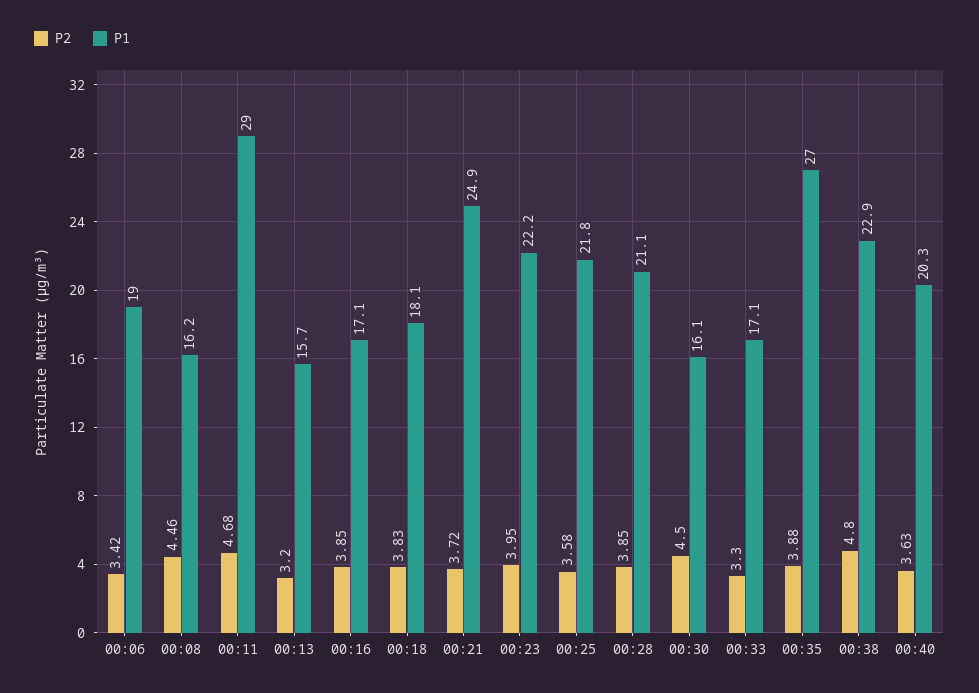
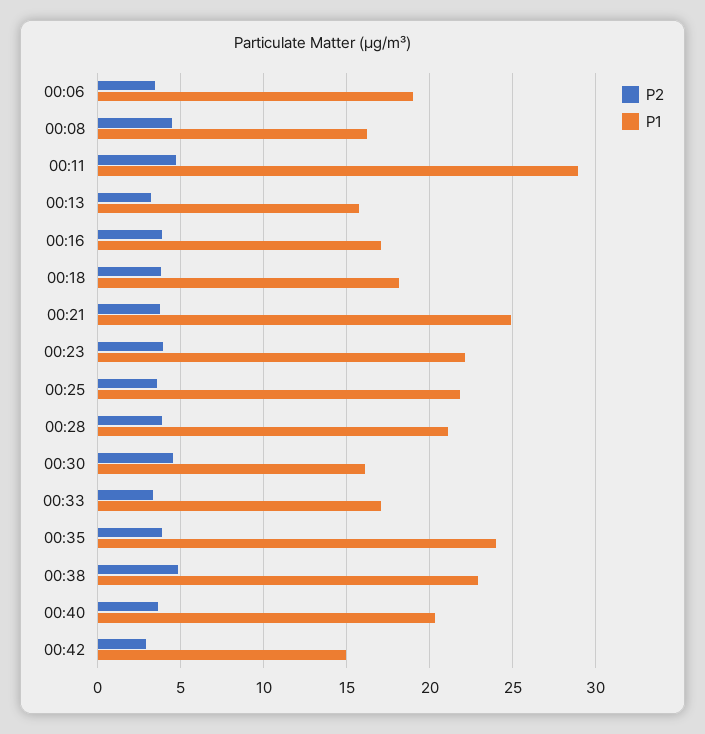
P1, 00:35: 27 -> 24
P2, 00:42: none -> 3
P1, 00:42: none -> 15

